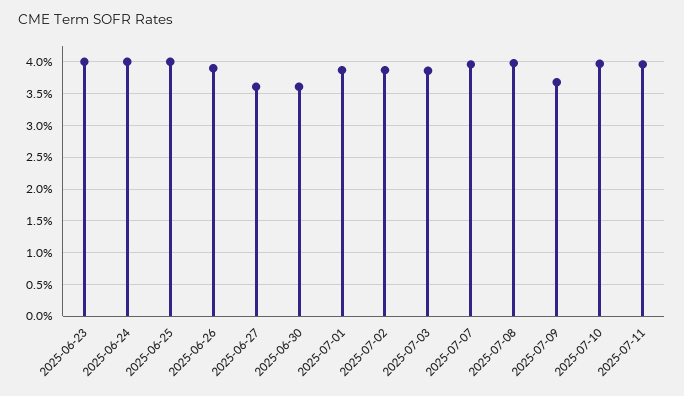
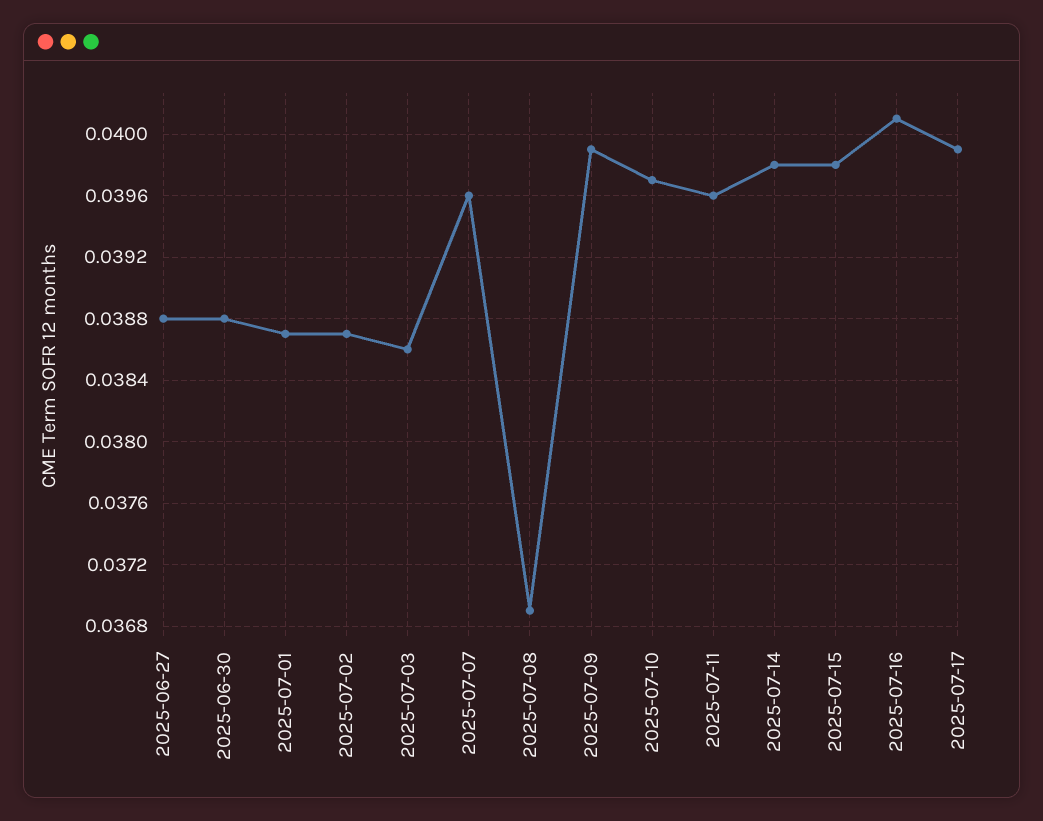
2025-06-23: 0.04 -> none
2025-06-24: 0.04 -> none
2025-06-25: 0.04 -> none
2025-06-26: 0.039 -> none
2025-06-27: 0.036 -> 0.0388
2025-06-30: 0.036 -> 0.0388
2025-07-08: 0.04 -> 0.0369
2025-07-09: 0.037 -> 0.0399
2025-07-14: none -> 0.0398
2025-07-15: none -> 0.0398
2025-07-16: none -> 0.0401
2025-07-17: none -> 0.0399

